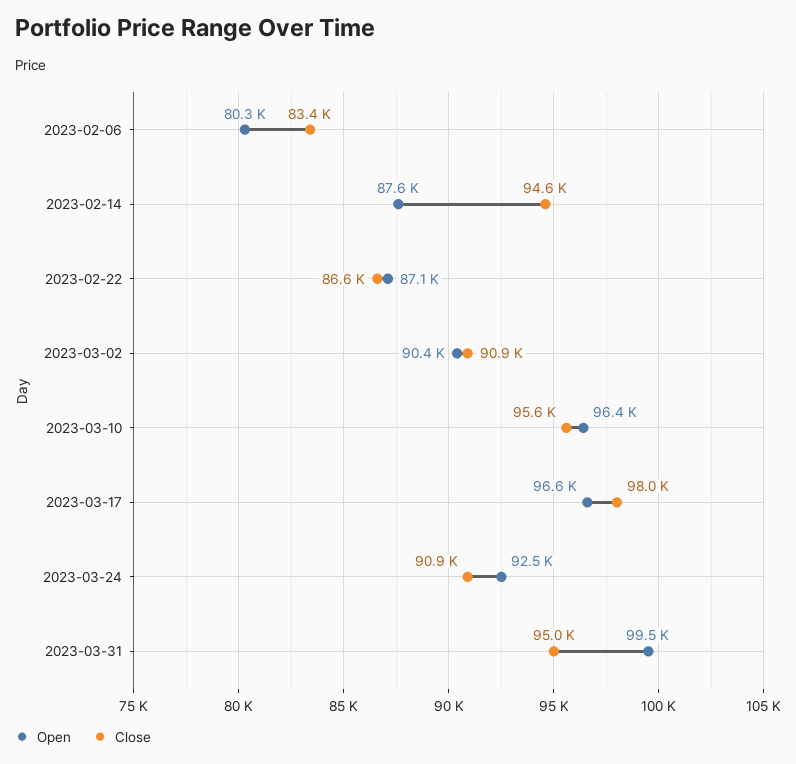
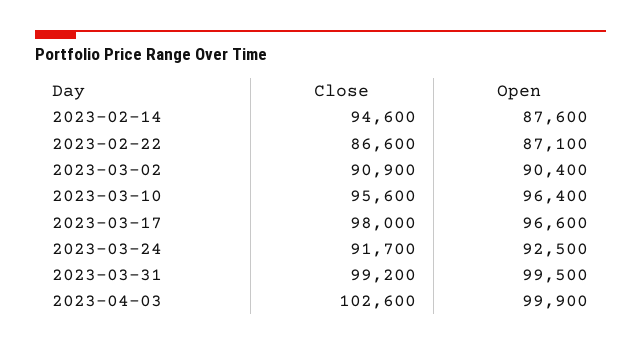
Open, 2023-02-06: 80300 -> none
Close, 2023-02-06: 83400 -> none
Close, 2023-03-24: 90900 -> 91700
Close, 2023-03-31: 95000 -> 99200
Close, 2023-04-03: none -> 102600
Open, 2023-04-03: none -> 99900

